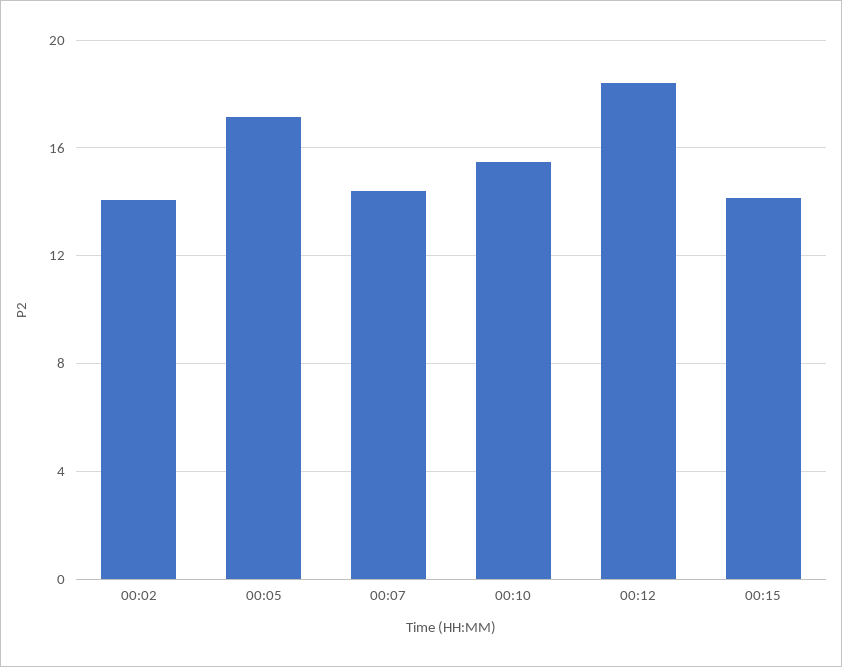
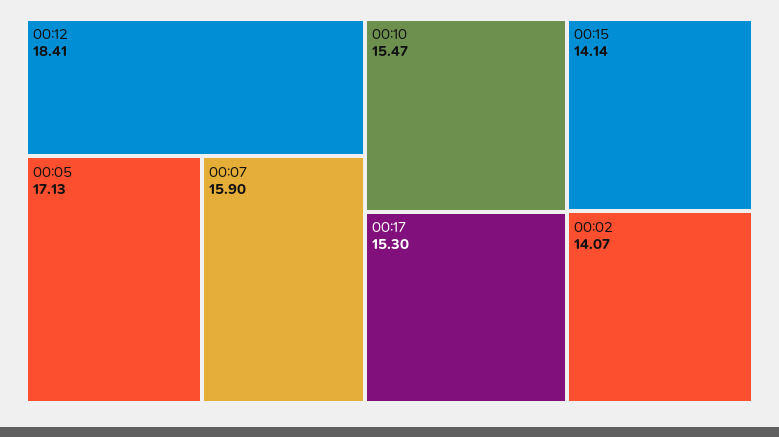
00:07: 14.5 -> 15.9
00:17: none -> 15.3

